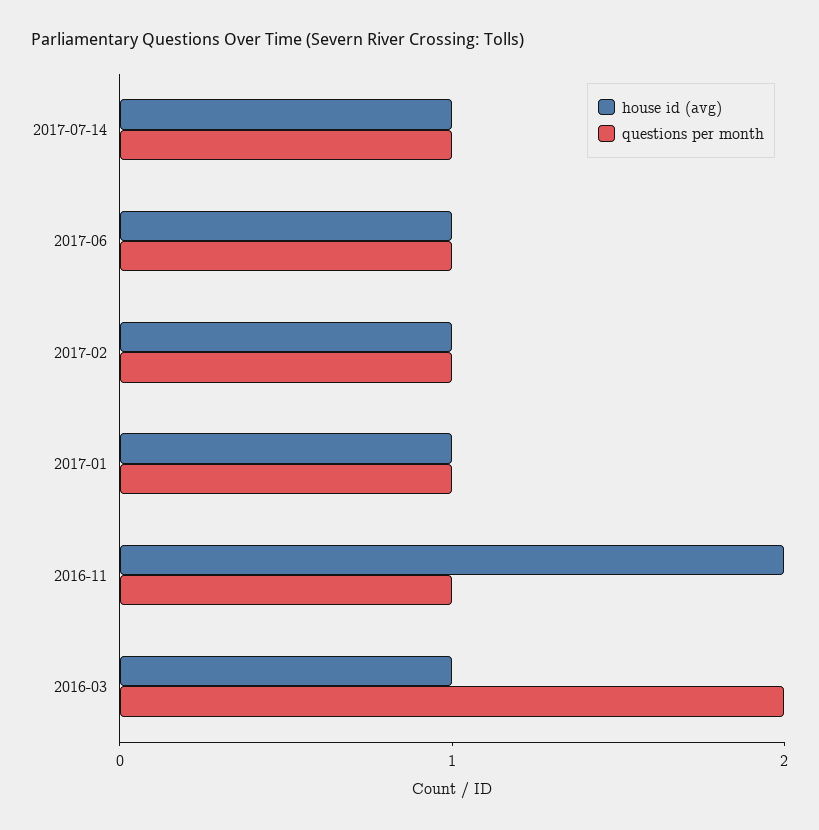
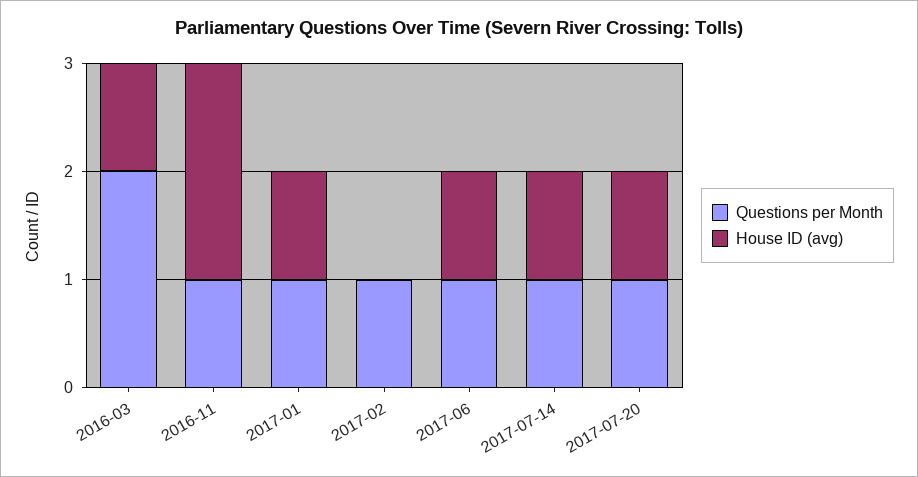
house id (avg), 2017-02: 1 -> 0
questions per month, 2017-07-20: none -> 1
house id (avg), 2017-07-20: none -> 1

